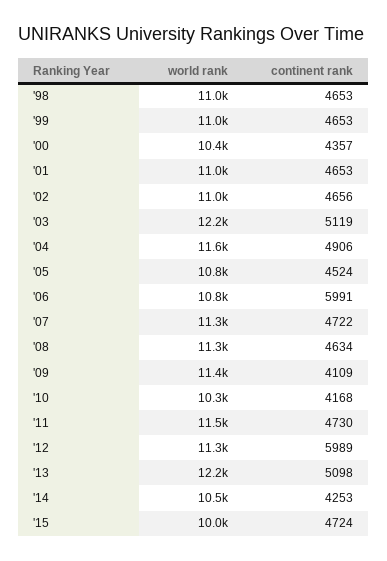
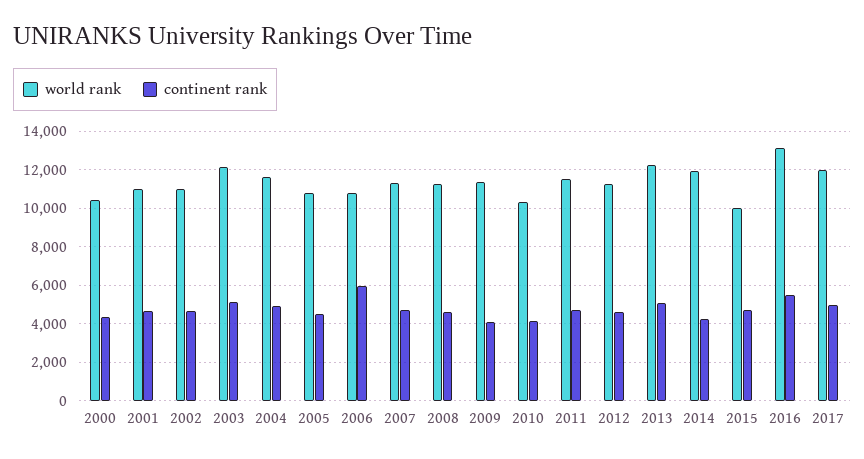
world rank, '98: 11000 -> none
continent rank, '98: 4653 -> none
world rank, '99: 11000 -> none
continent rank, '99: 4653 -> none
continent rank, '12: 5989 -> 4500
world rank, '14: 10500 -> 12000
world rank, 2016: none -> 13000
continent rank, 2016: none -> 5500
world rank, 2017: none -> 12000
continent rank, 2017: none -> 5000

